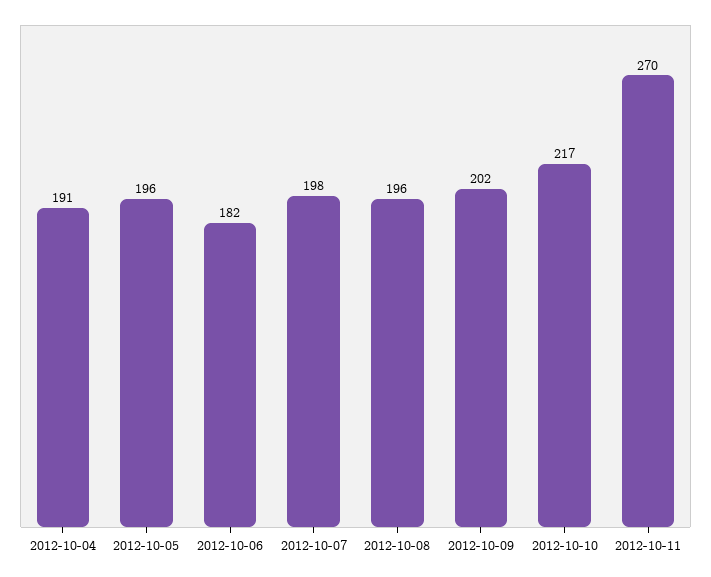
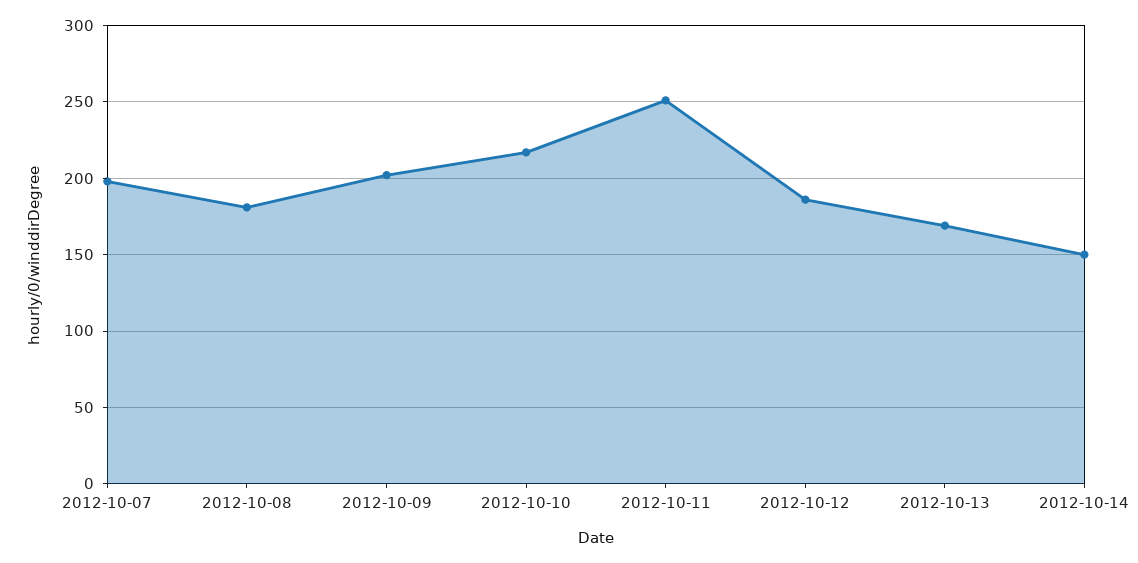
2012-10-04: 191 -> none
2012-10-05: 196 -> none
2012-10-06: 182 -> none
2012-10-08: 196 -> 180
2012-10-11: 270 -> 250
2012-10-12: none -> 185
2012-10-13: none -> 170
2012-10-14: none -> 150

